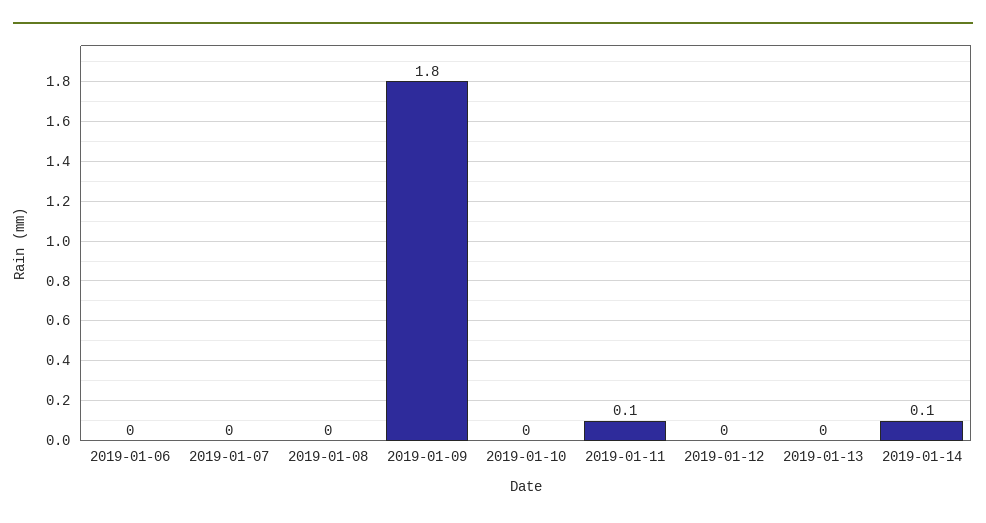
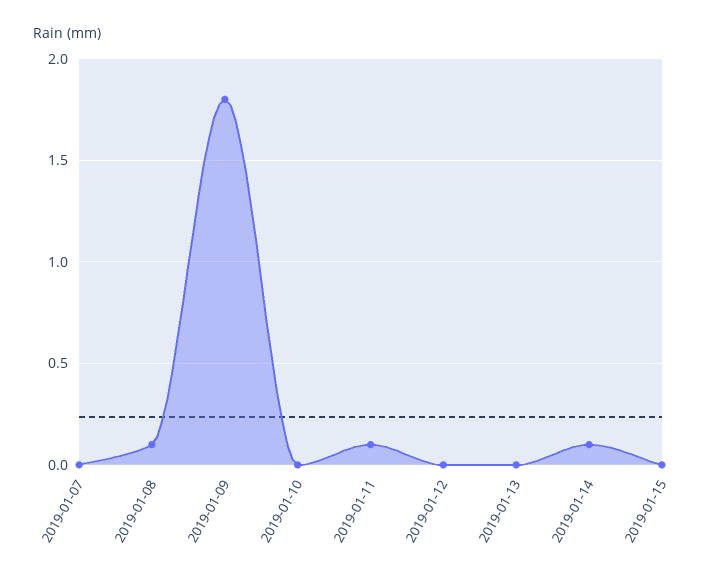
2019-01-06: 0 -> none
2019-01-08: 0 -> 0.1
2019-01-15: none -> 0

